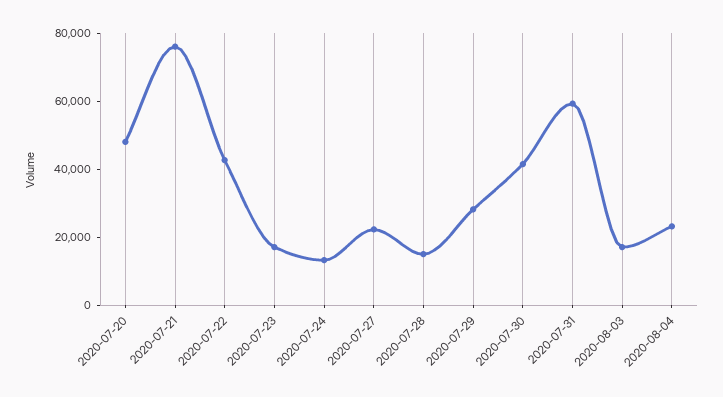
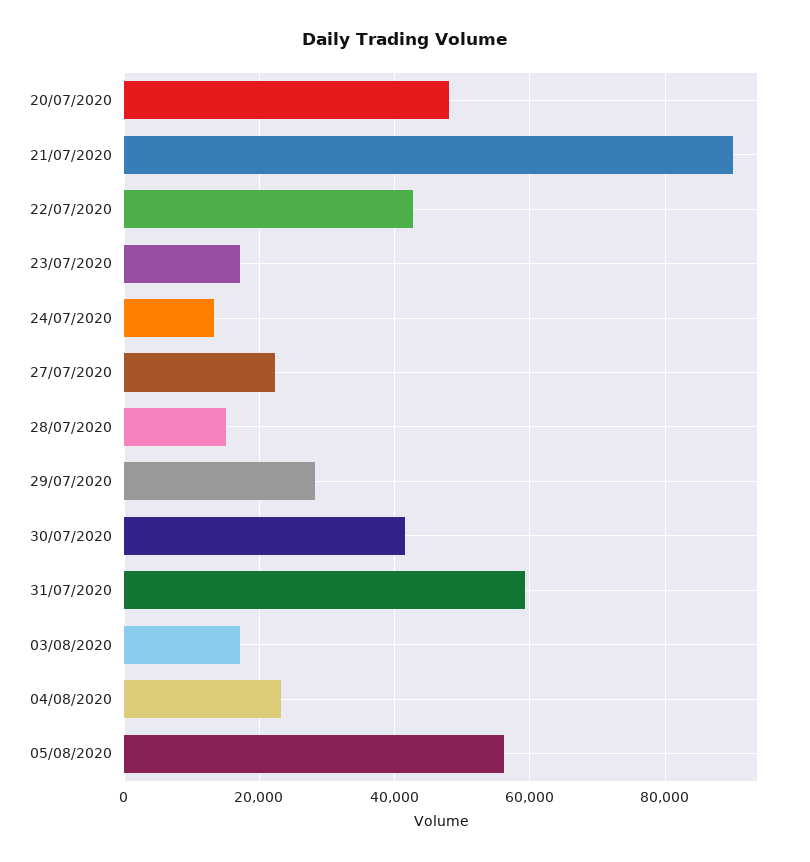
2020-07-21: 75000 -> 90000
05/08/2020: none -> 56000

